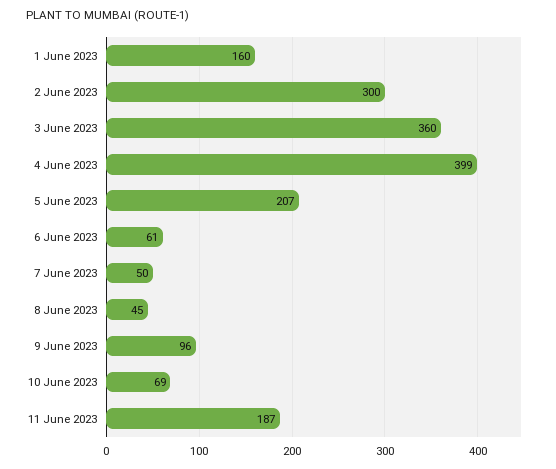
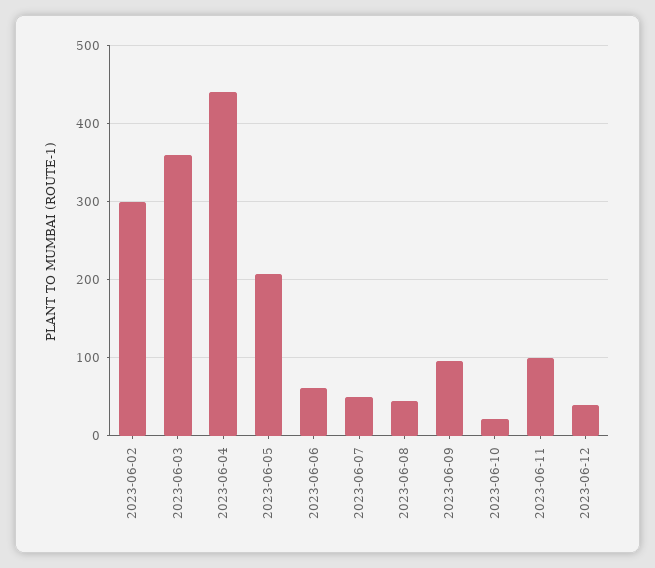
1 June 2023: 160 -> none
4 June 2023: 399 -> 440
10 June 2023: 69 -> 20
11 June 2023: 187 -> 100
2023-06-12: none -> 40

